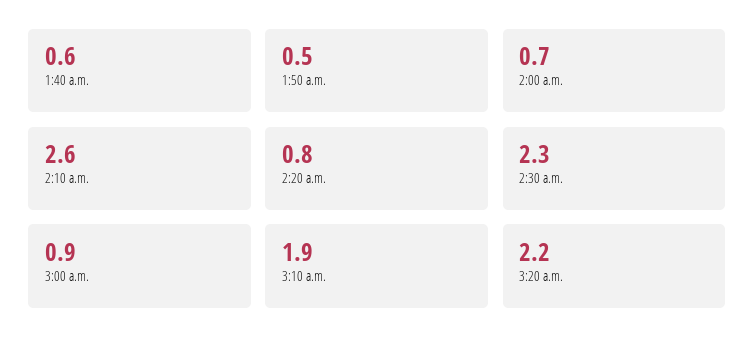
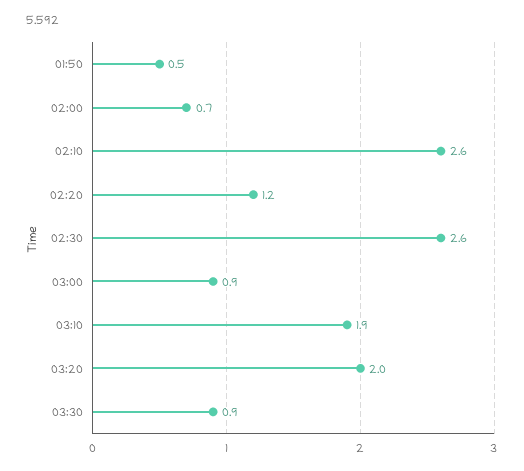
1:40 a.m.: 0.6 -> none
2:20 a.m.: 0.8 -> 1.2
2:30 a.m.: 2.3 -> 2.6
3:20 a.m.: 2.2 -> 2
03:30: none -> 0.9

